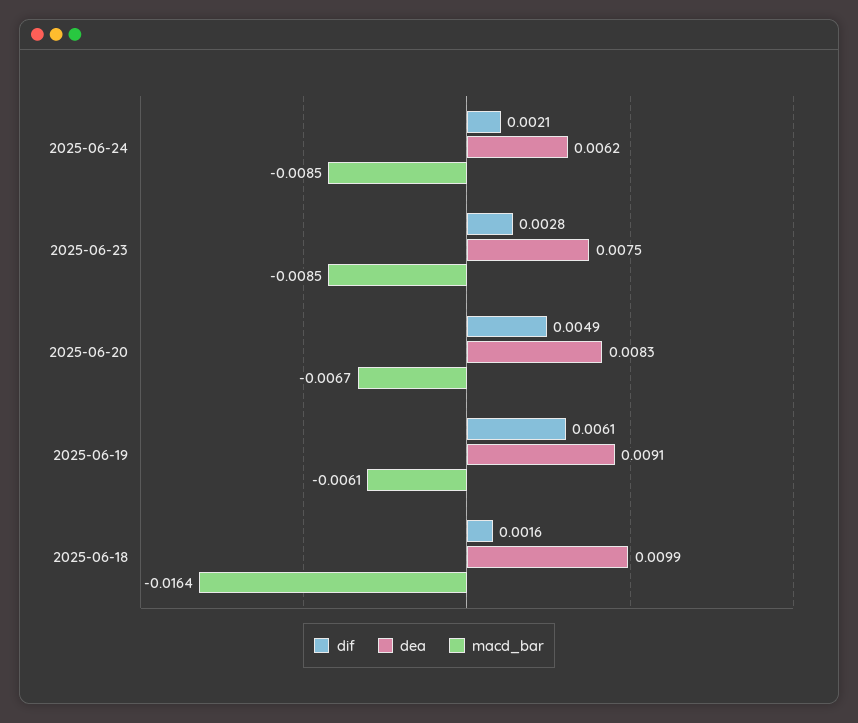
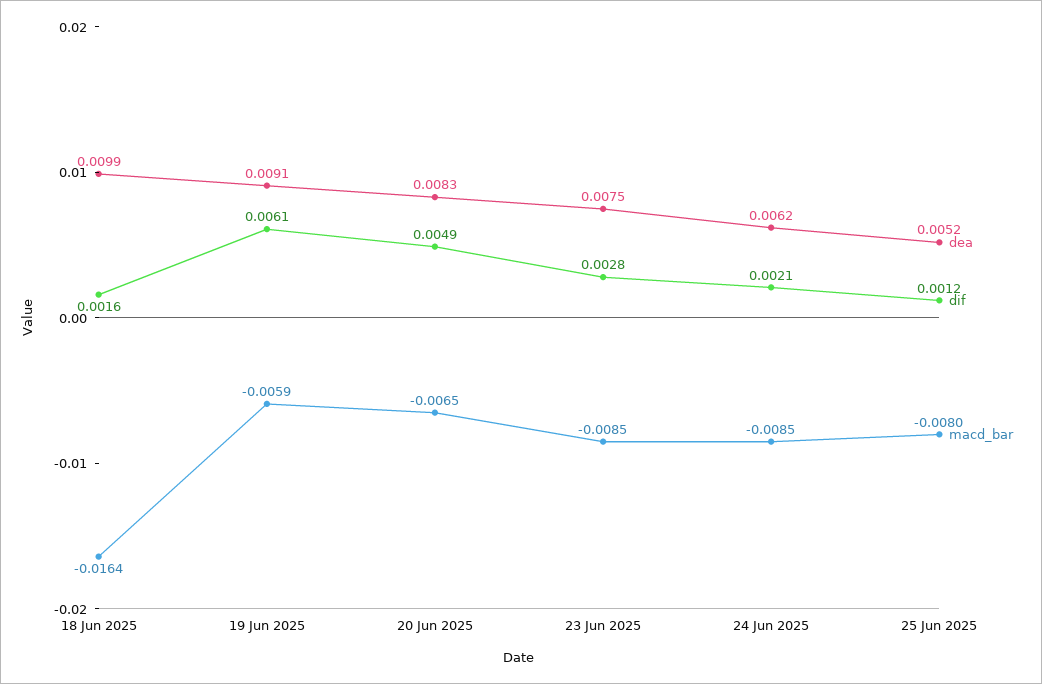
macd_bar, 2025-06-20: -0.0067 -> -0.0065
macd_bar, 2025-06-19: -0.0061 -> -0.0059
dea, 25 Jun 2025: none -> 0.0052
dif, 25 Jun 2025: none -> 0.0012
macd_bar, 25 Jun 2025: none -> -0.008

